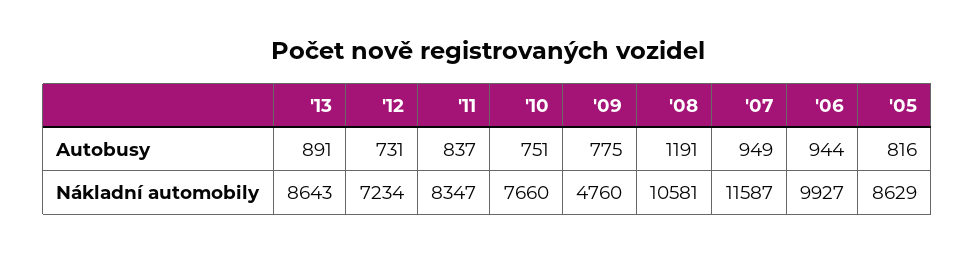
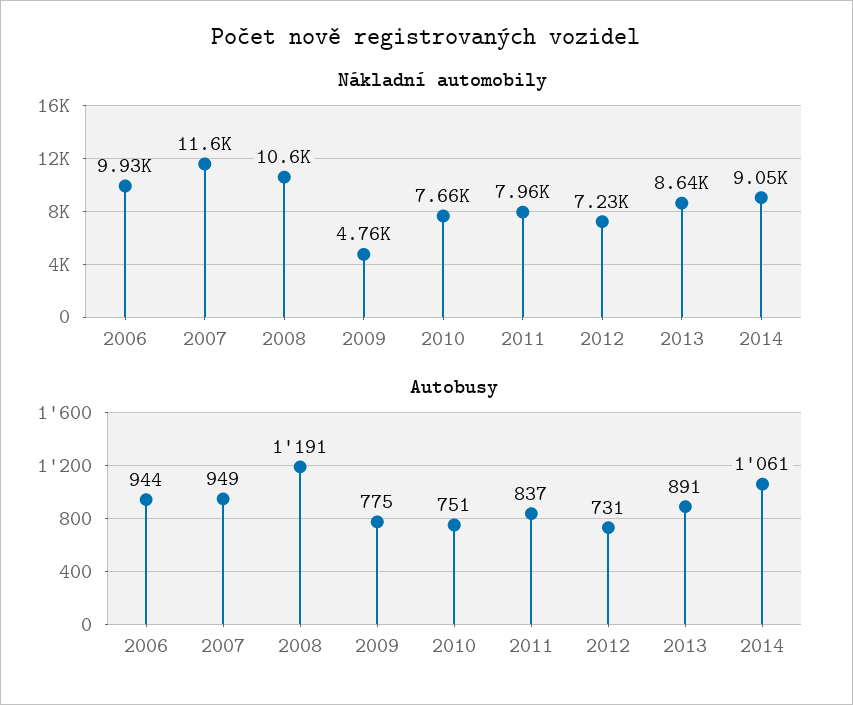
Autobusy, '05: 816 -> none
Nákladní automobily, '11: 8347 -> 7960
Nákladní automobily, '05: 8629 -> none
Nákladní automobily, 2014: none -> 9050
Autobusy, 2014: none -> 1061

